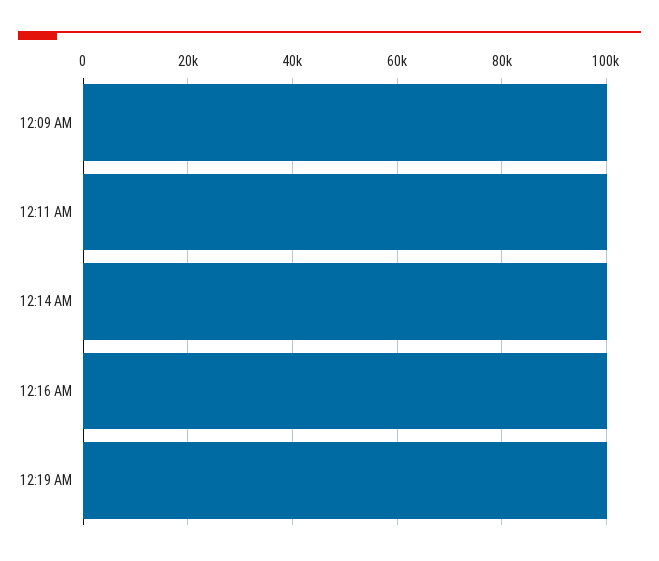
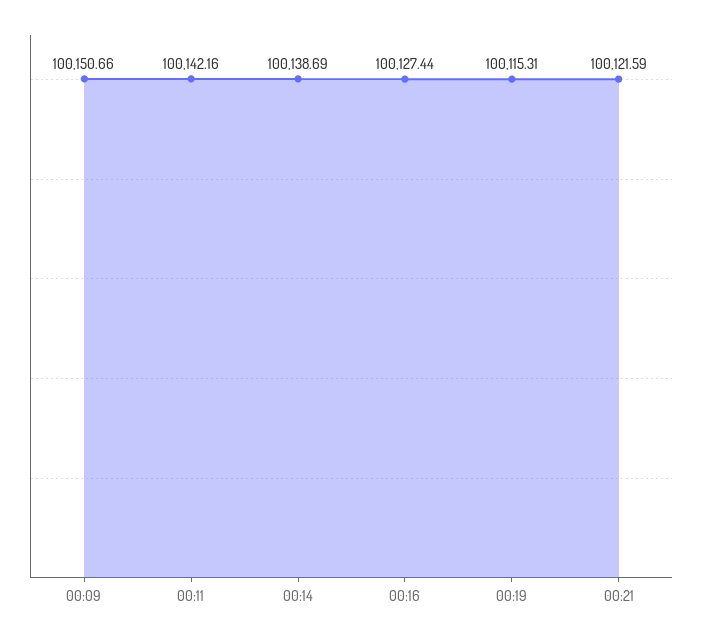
00:21: none -> 100121.59

